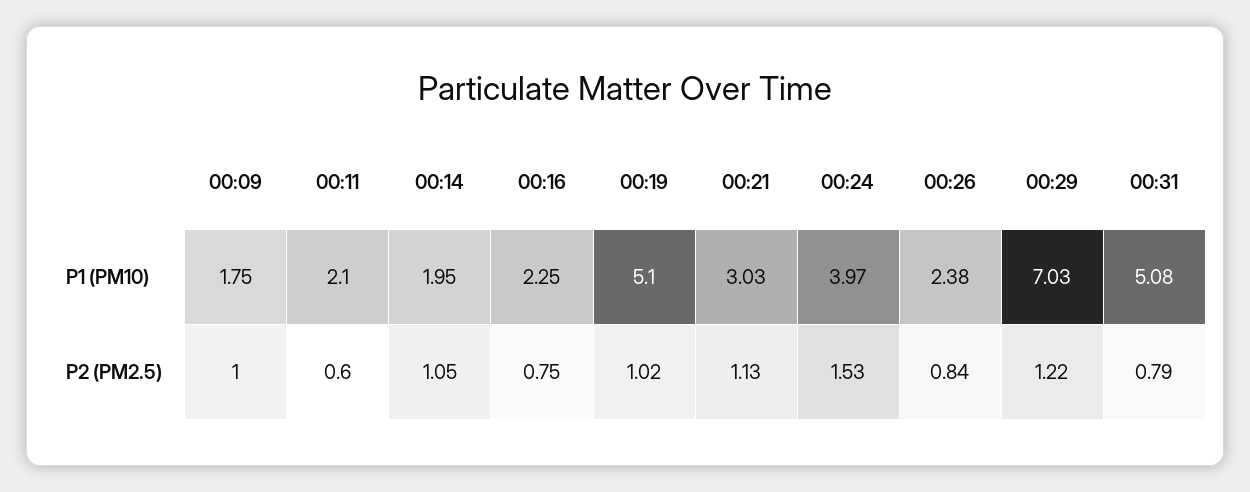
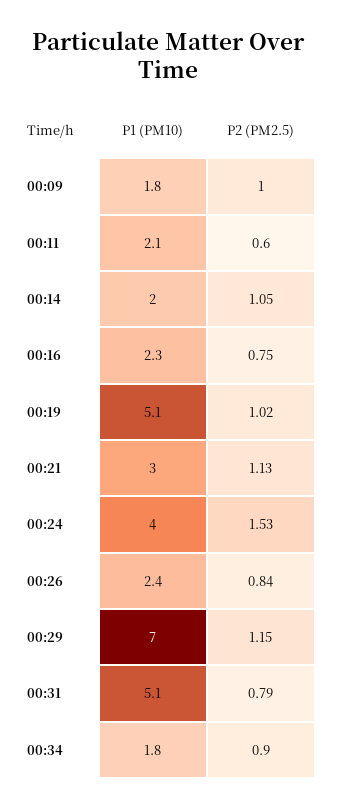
00:29, P2 (PM2.5): 1.22 -> 1.15
00:34, P1 (PM10): none -> 1.8
00:34, P2 (PM2.5): none -> 0.9

